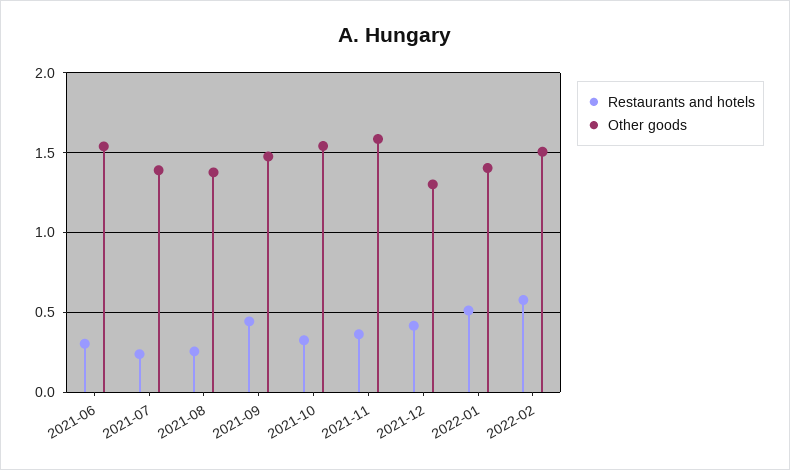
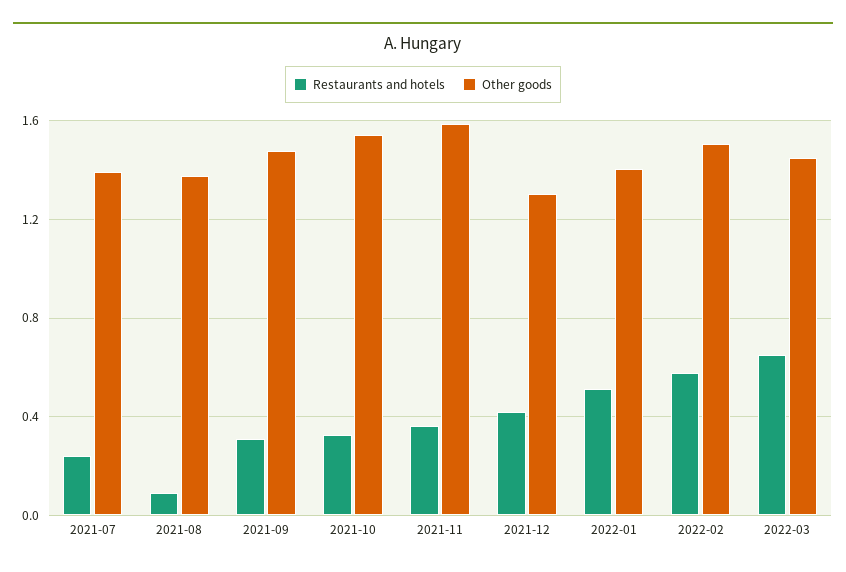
Restaurants and hotels, 2021-06: 0.3 -> none
Other goods, 2021-06: 1.55 -> none
Restaurants and hotels, 2021-08: 0.25 -> 0.1
Restaurants and hotels, 2021-09: 0.45 -> 0.3
Restaurants and hotels, 2022-03: none -> 0.65
Other goods, 2022-03: none -> 1.45

